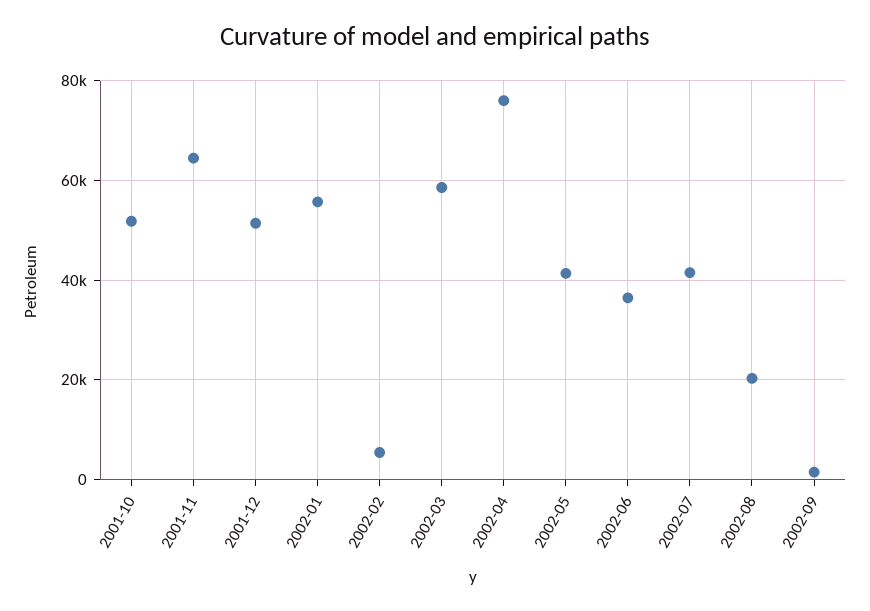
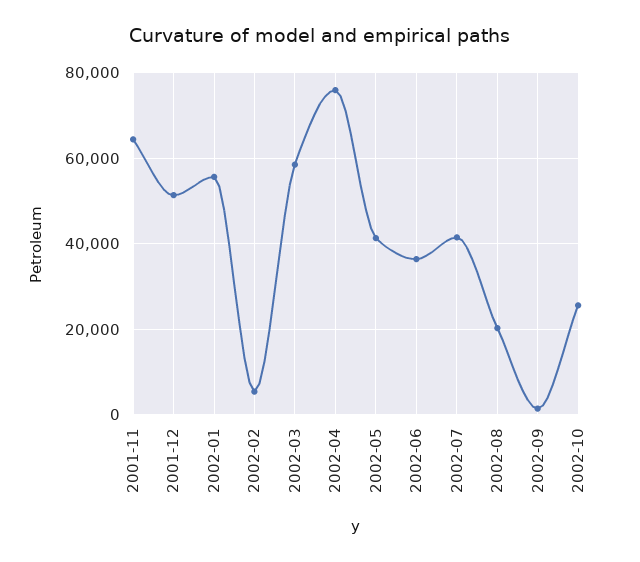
2001-10: 52000 -> none
2002-10: none -> 26000

